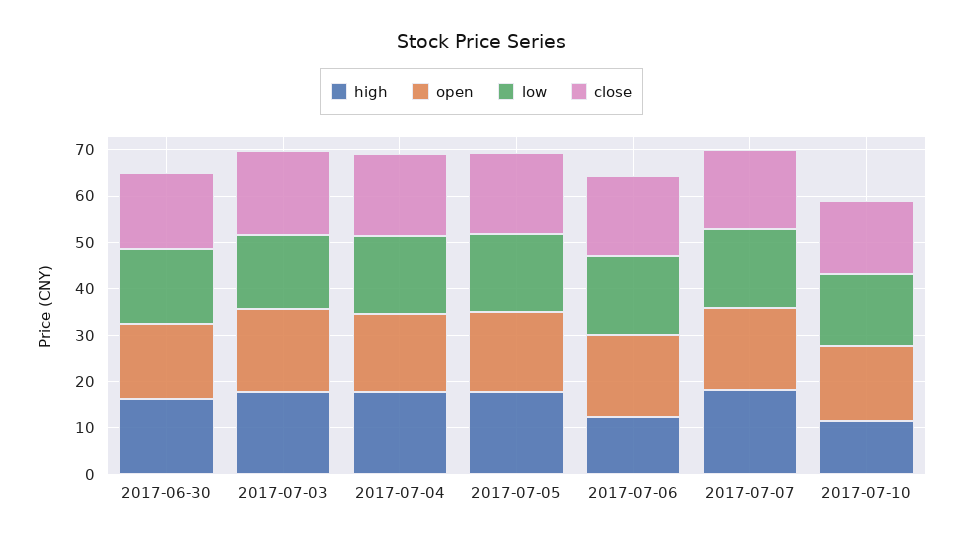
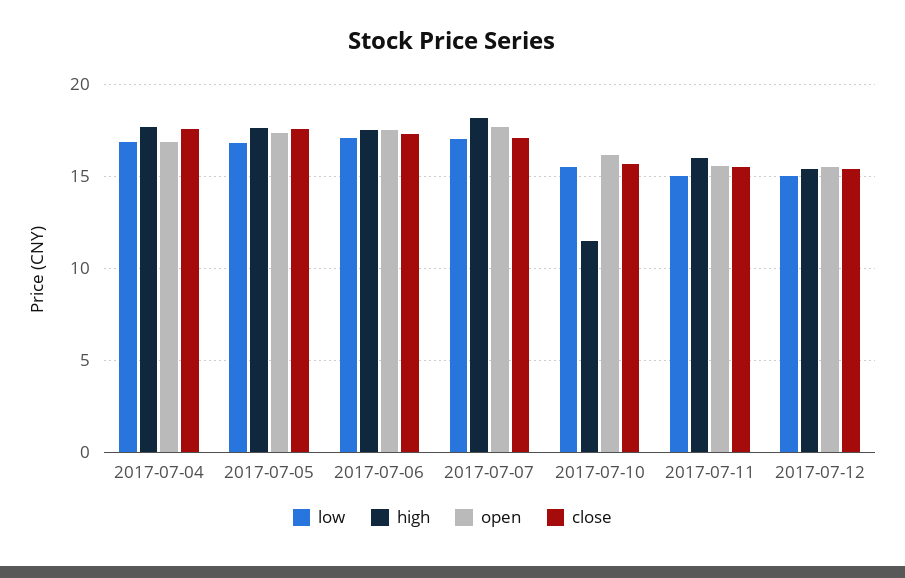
high, 2017-06-30: 16 -> none
open, 2017-06-30: 16 -> none
low, 2017-06-30: 16 -> none
close, 2017-06-30: 16 -> none
high, 2017-07-03: 18 -> none
open, 2017-07-03: 18 -> none
low, 2017-07-03: 16 -> none
close, 2017-07-03: 18 -> none
high, 2017-07-06: 12 -> 17.5
low, 2017-07-11: none -> 15
high, 2017-07-11: none -> 16
open, 2017-07-11: none -> 15.5
close, 2017-07-11: none -> 15.5
low, 2017-07-12: none -> 15
high, 2017-07-12: none -> 15.5
open, 2017-07-12: none -> 15.5
close, 2017-07-12: none -> 15.5

